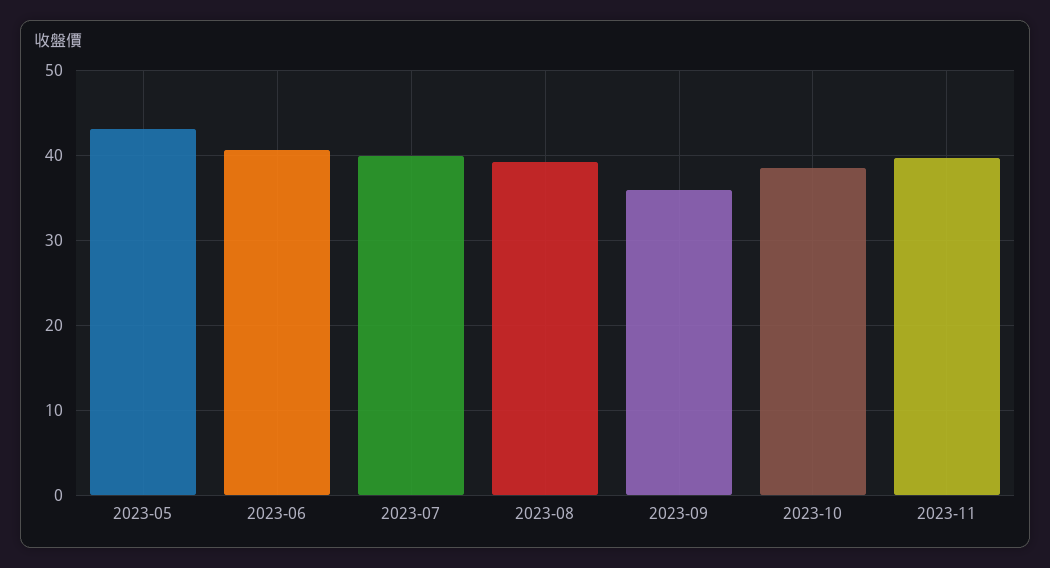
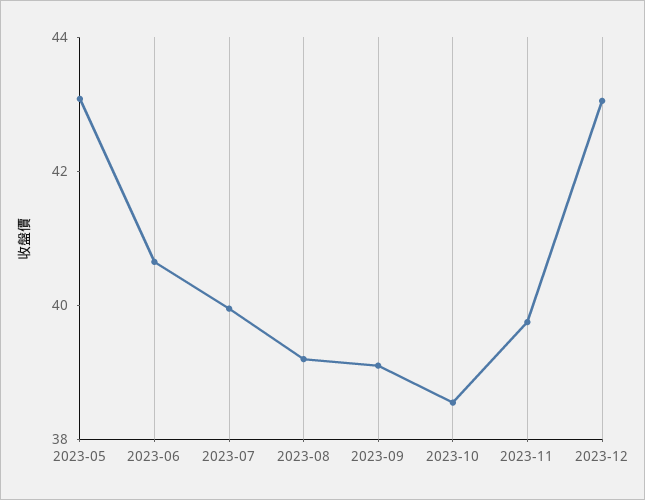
2023-09: 36 -> 39
2023-12: none -> 43

